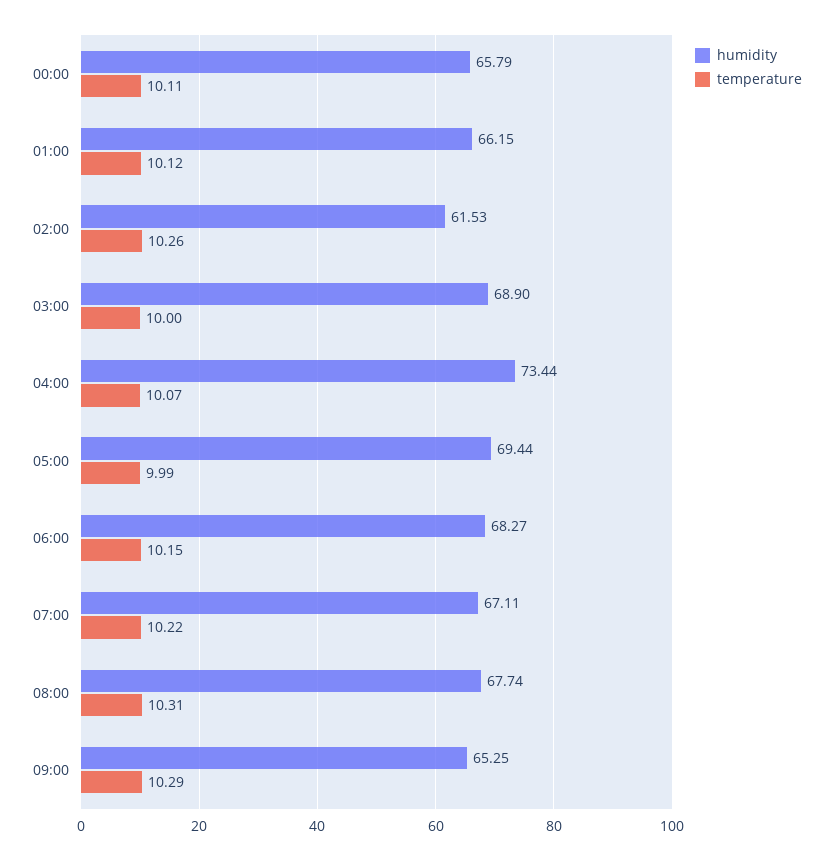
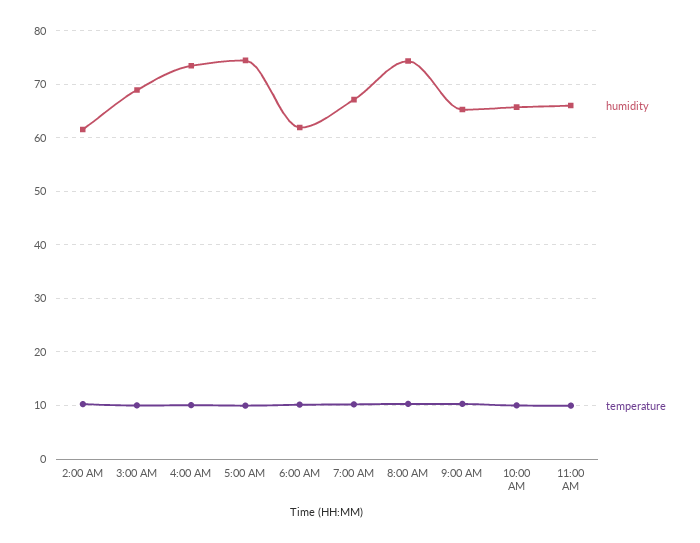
humidity, 00:00: 65.79 -> none
temperature, 00:00: 10.11 -> none
humidity, 01:00: 66.15 -> none
temperature, 01:00: 10.12 -> none
humidity, 05:00: 69.44 -> 74
humidity, 06:00: 68.27 -> 62
humidity, 08:00: 67.74 -> 74
humidity, 10:00 AM: none -> 66
temperature, 10:00 AM: none -> 10
humidity, 11:00 AM: none -> 66
temperature, 11:00 AM: none -> 10

